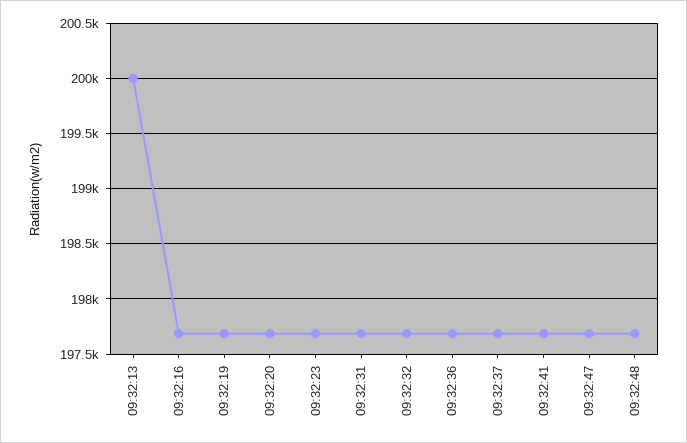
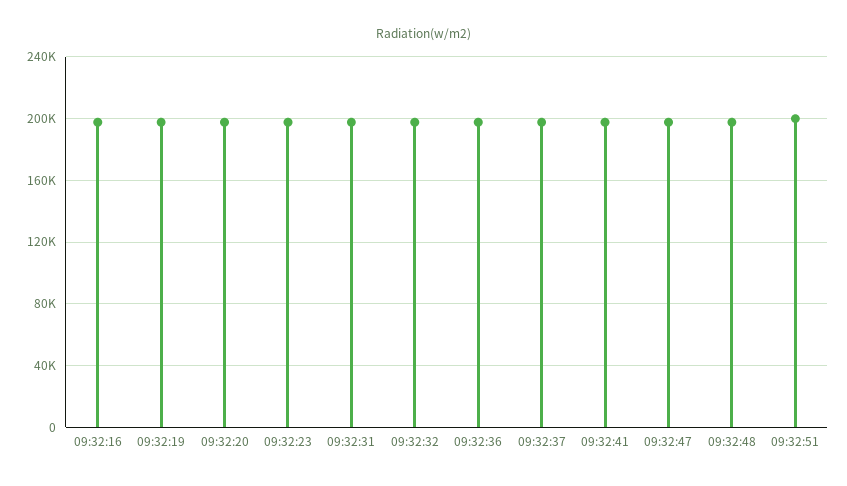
09:32:13: 200000 -> none
09:32:51: none -> 200000

